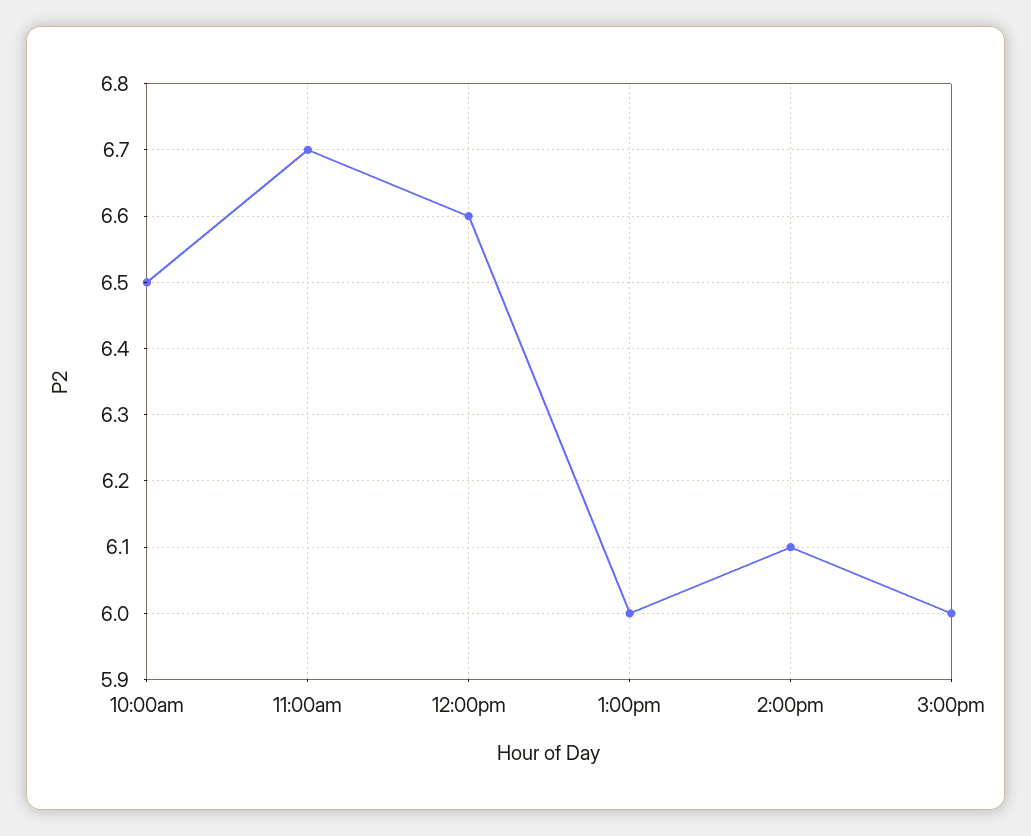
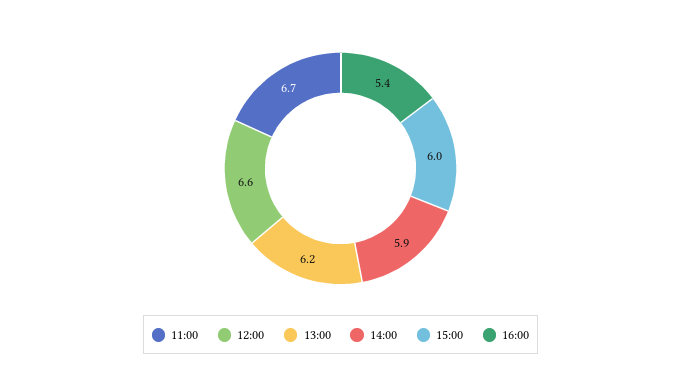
10:00am: 6.5 -> none
1:00pm: 6 -> 6.2
2:00pm: 6.1 -> 5.9
16:00: none -> 5.4

